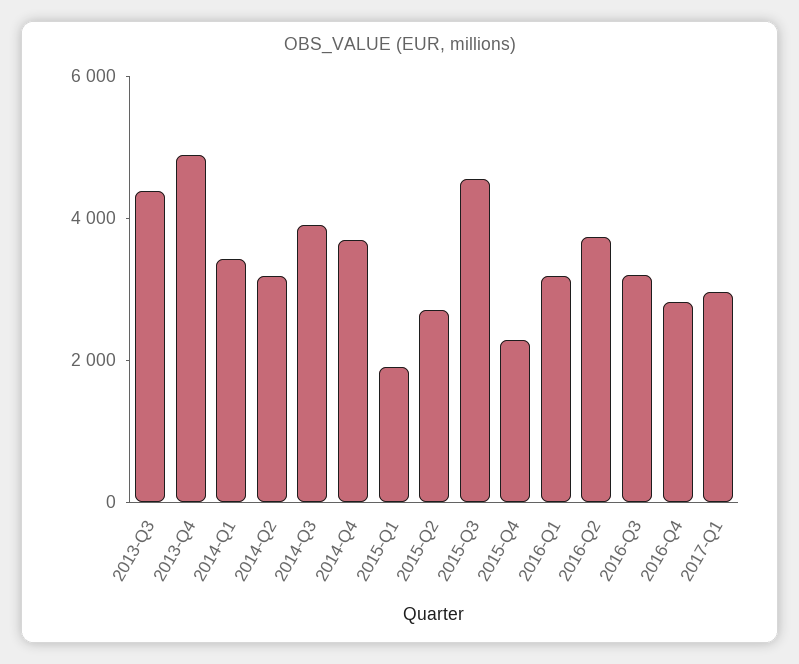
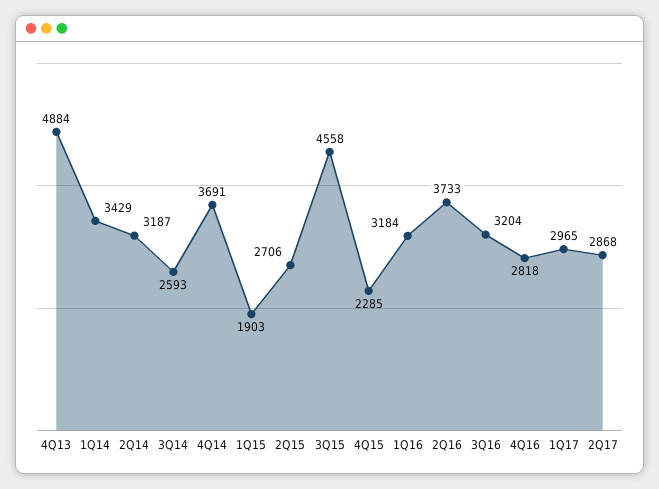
2013-Q3: 4500 -> none
2014-Q3: 4000 -> 2593
2Q17: none -> 2868

